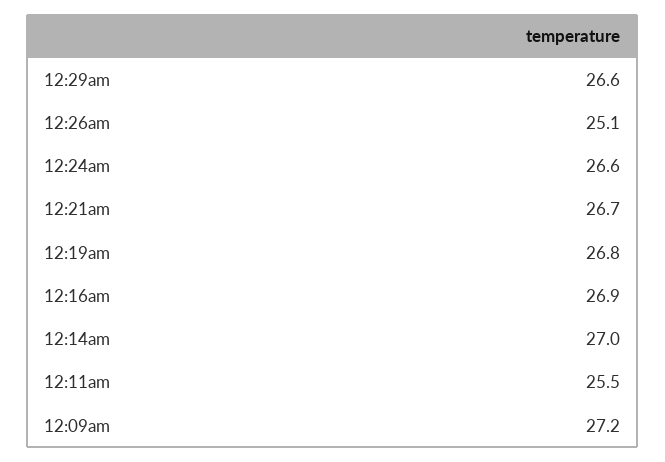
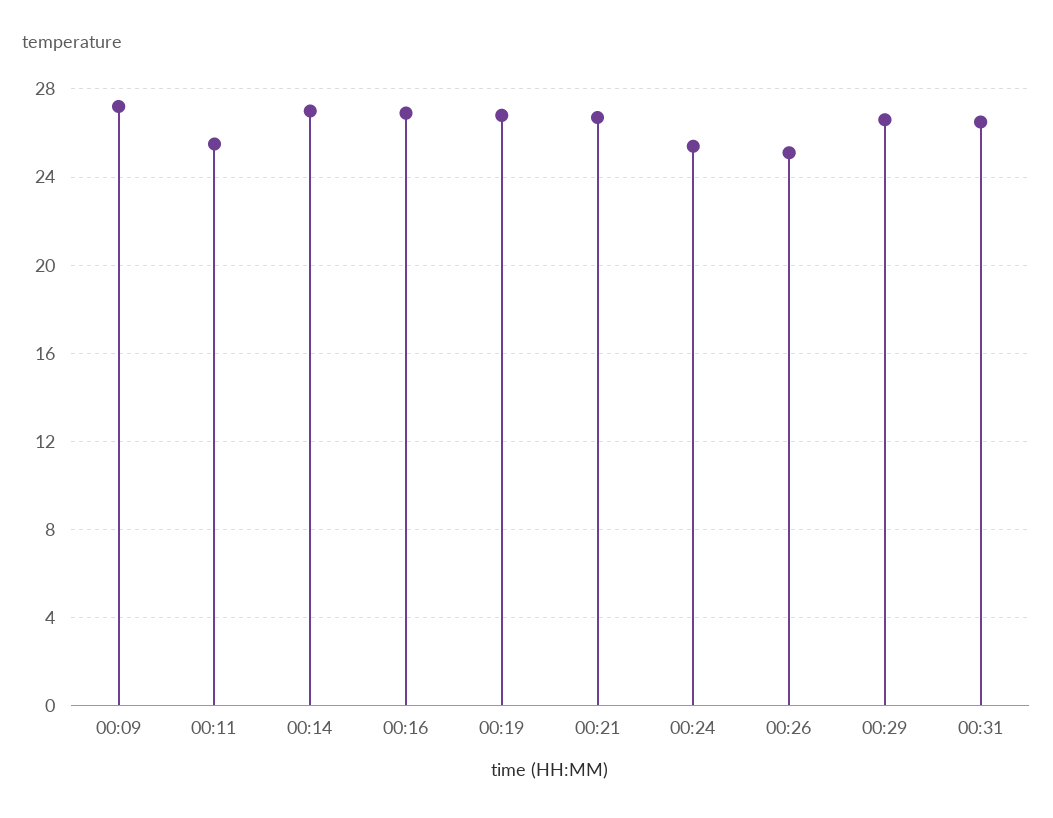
12:24am: 26.6 -> 25.5
00:31: none -> 26.5

